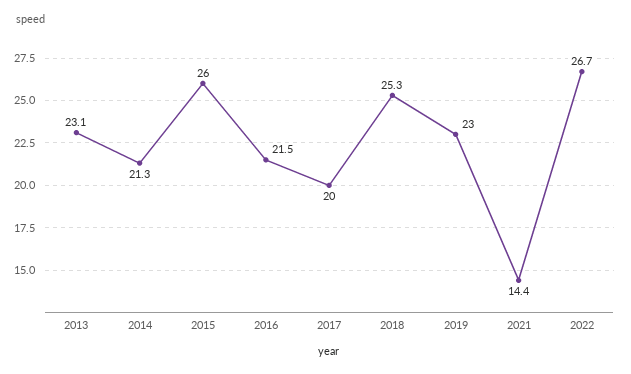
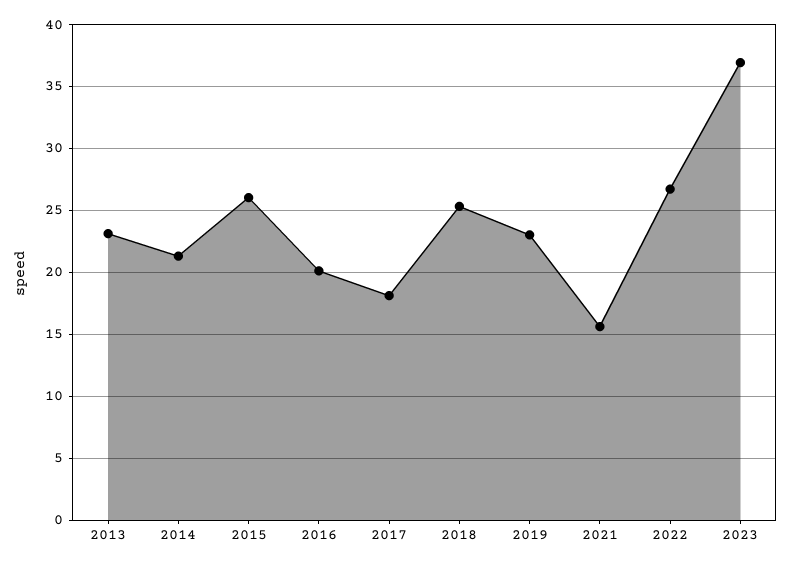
2016: 21.5 -> 20
2017: 20 -> 18
2021: 14.4 -> 15.5
2023: none -> 37

